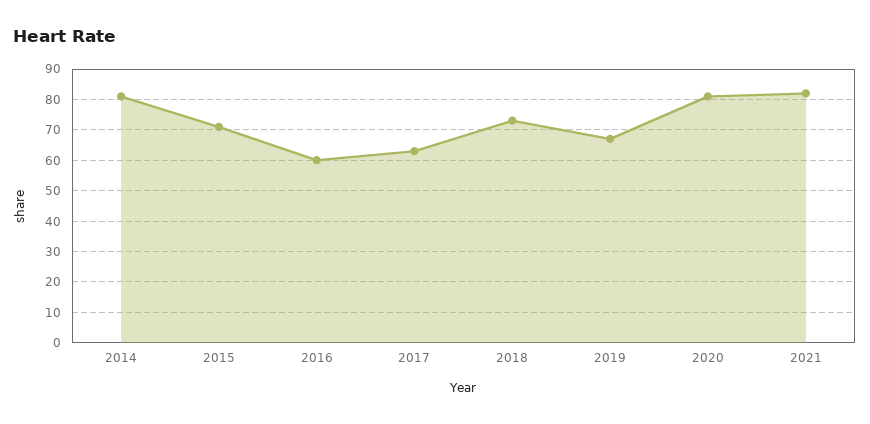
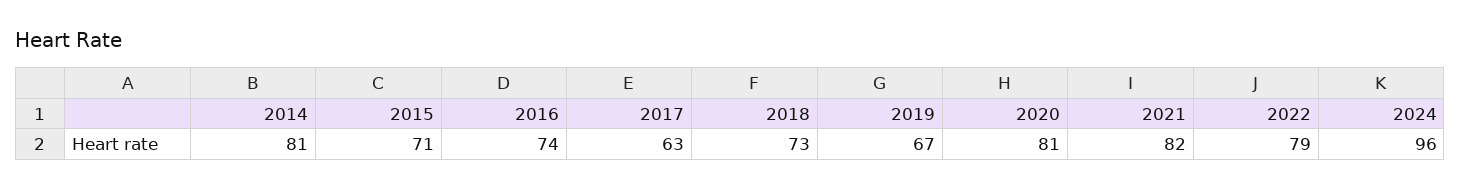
2016: 60 -> 74
2022: none -> 79
2024: none -> 96

